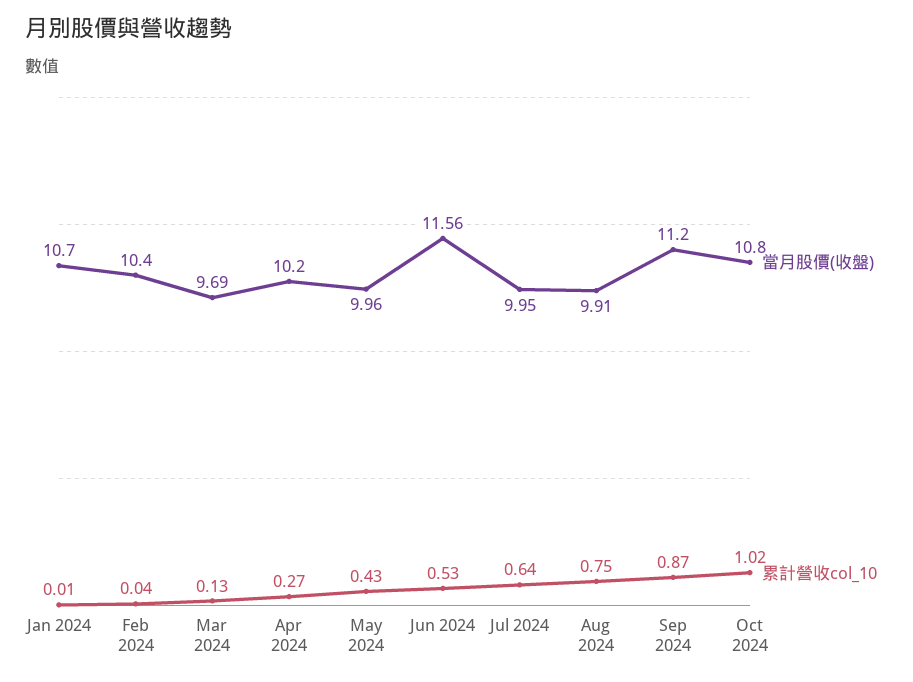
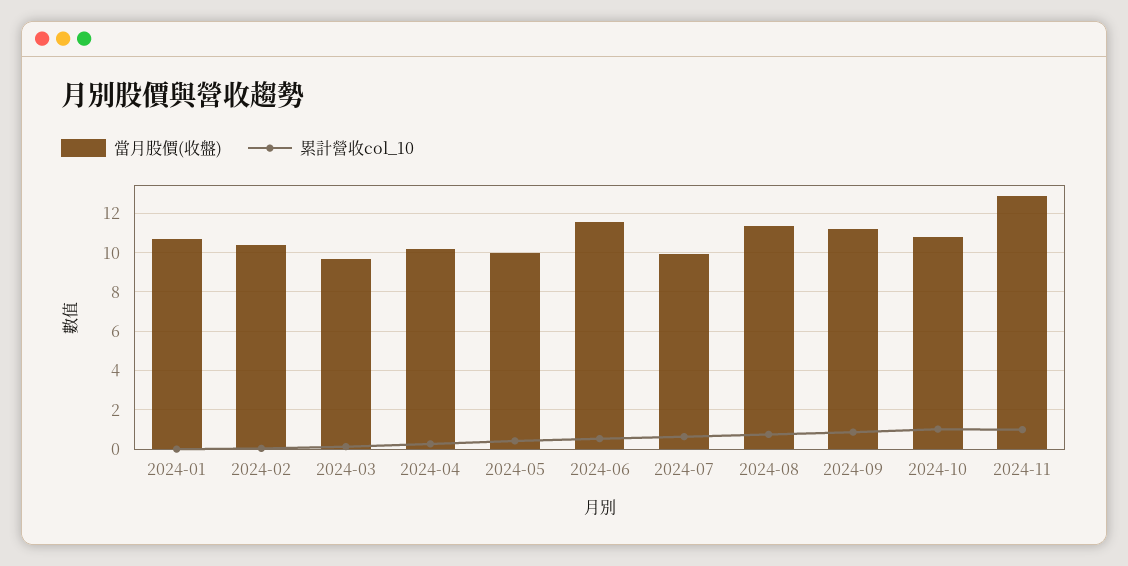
當月股價(收盤), Aug 2024: 9.91 -> 11.5
當月股價(收盤), 2024-11: none -> 13
累計營收col_10, 2024-11: none -> 1

